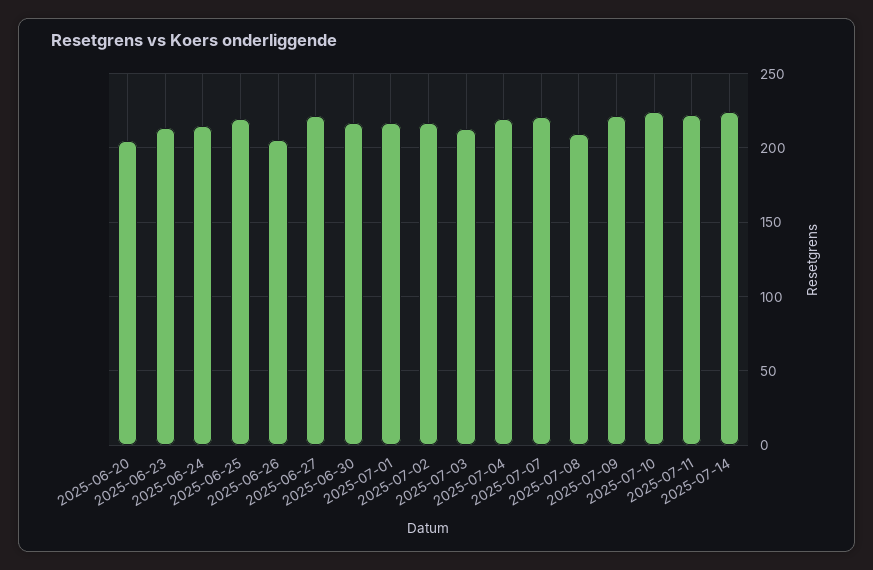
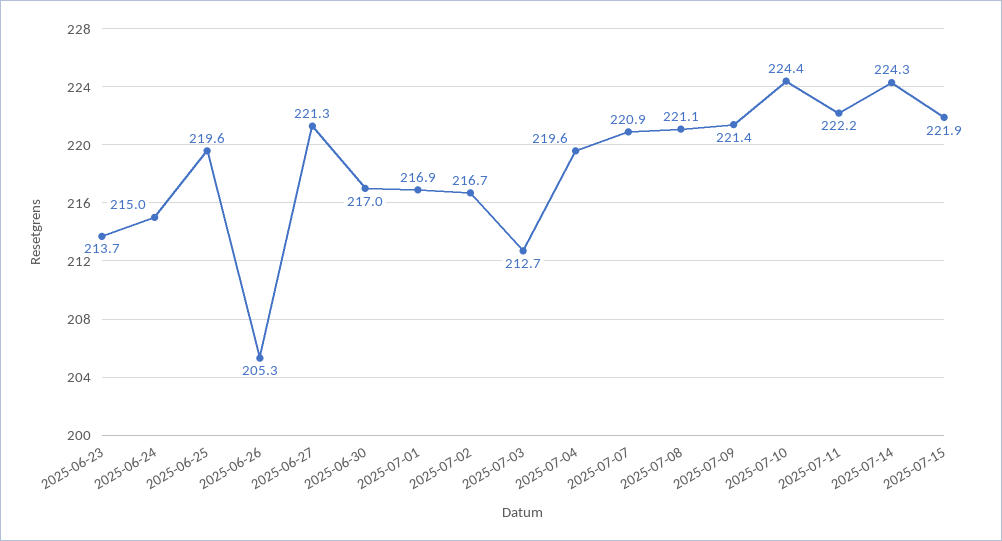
2025-06-20: 205 -> none
2025-07-08: 210 -> 221.1
2025-07-15: none -> 221.9

